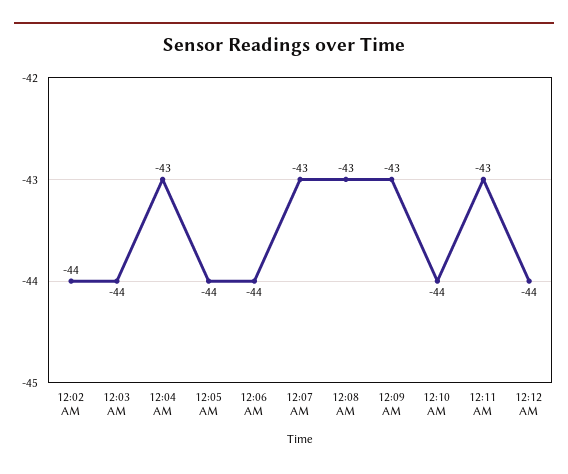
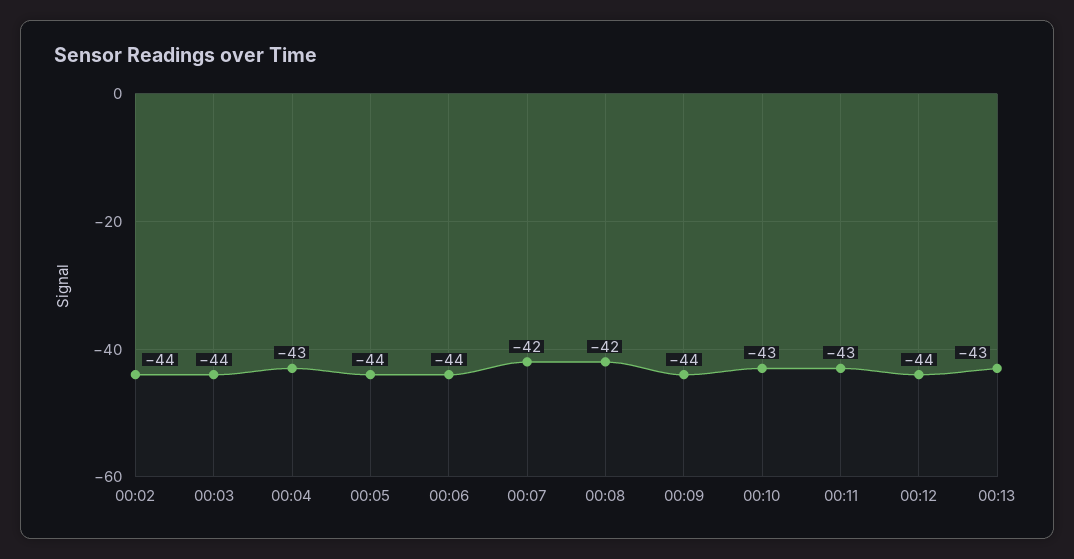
12:07 AM: -43 -> -42
12:08 AM: -43 -> -42
12:09 AM: -43 -> -44
12:10 AM: -44 -> -43
00:13: none -> -43

